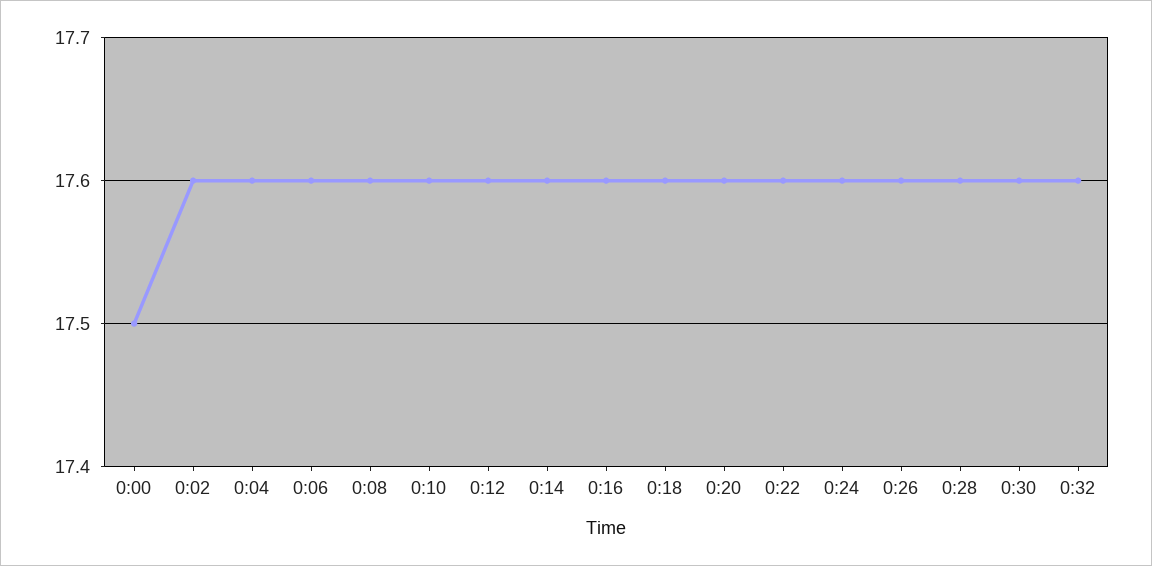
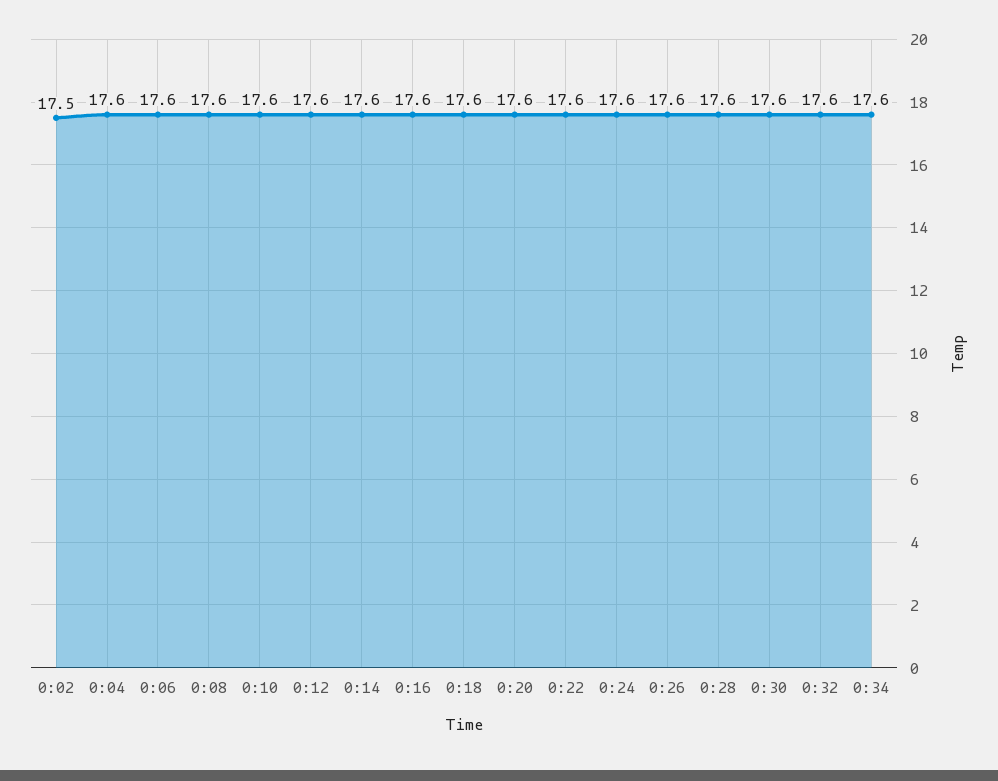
0:00: 17.5 -> none
0:02: 17.6 -> 17.5
0:34: none -> 17.6

